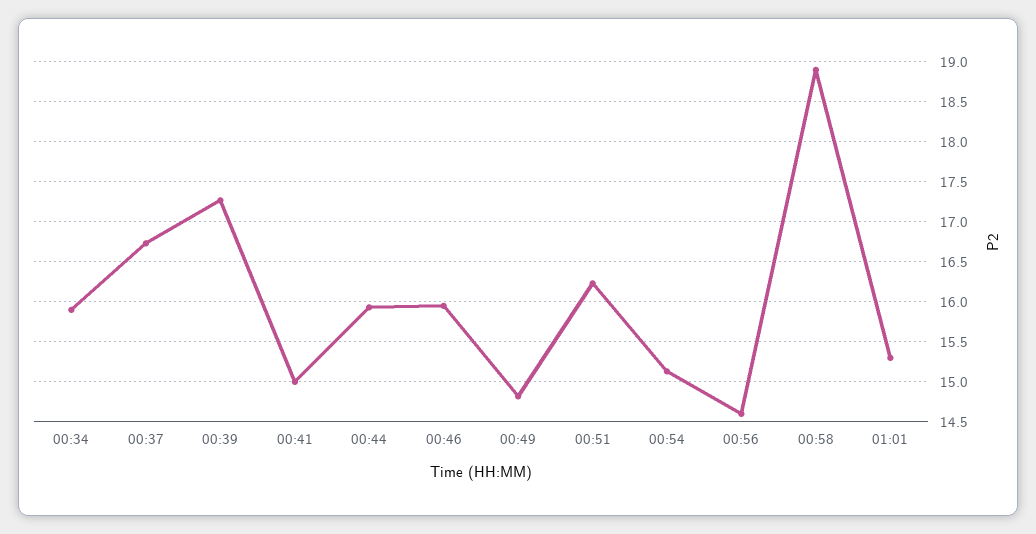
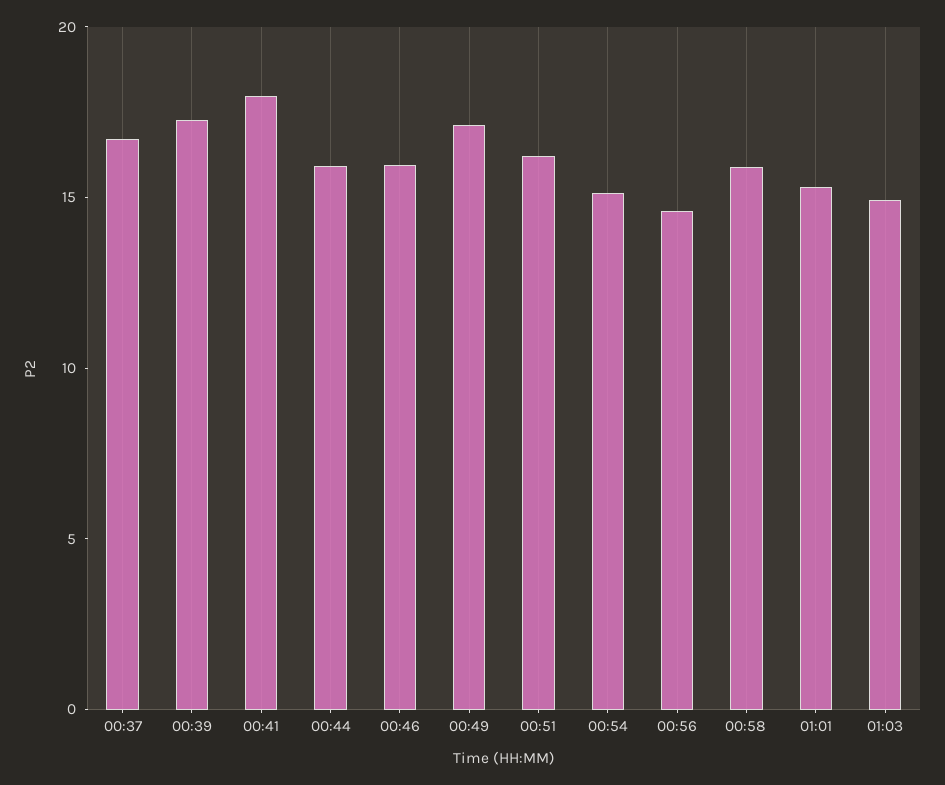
00:34: 15.9 -> none
00:41: 15 -> 18
00:49: 14.8 -> 17
00:58: 18.9 -> 16
01:03: none -> 15

